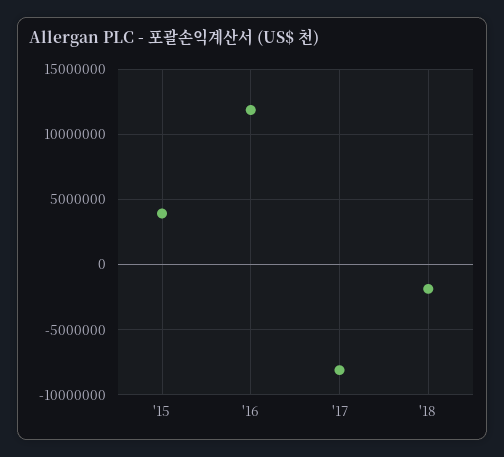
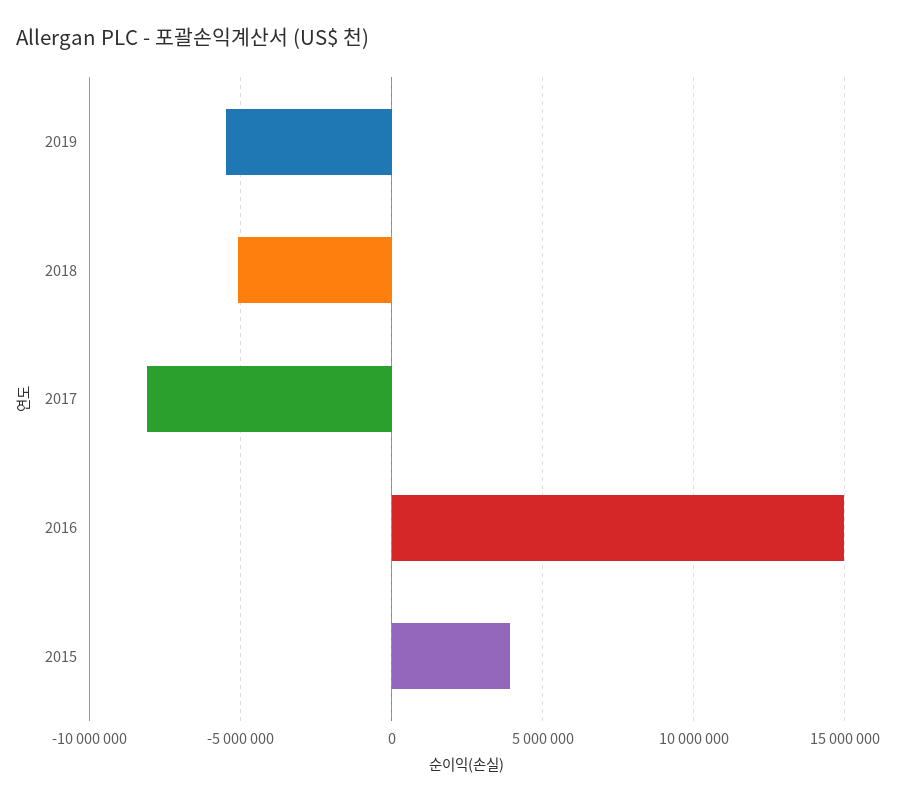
'16: 12000000 -> 15000000
'18: -2000000 -> -5000000
2019: none -> -5500000

